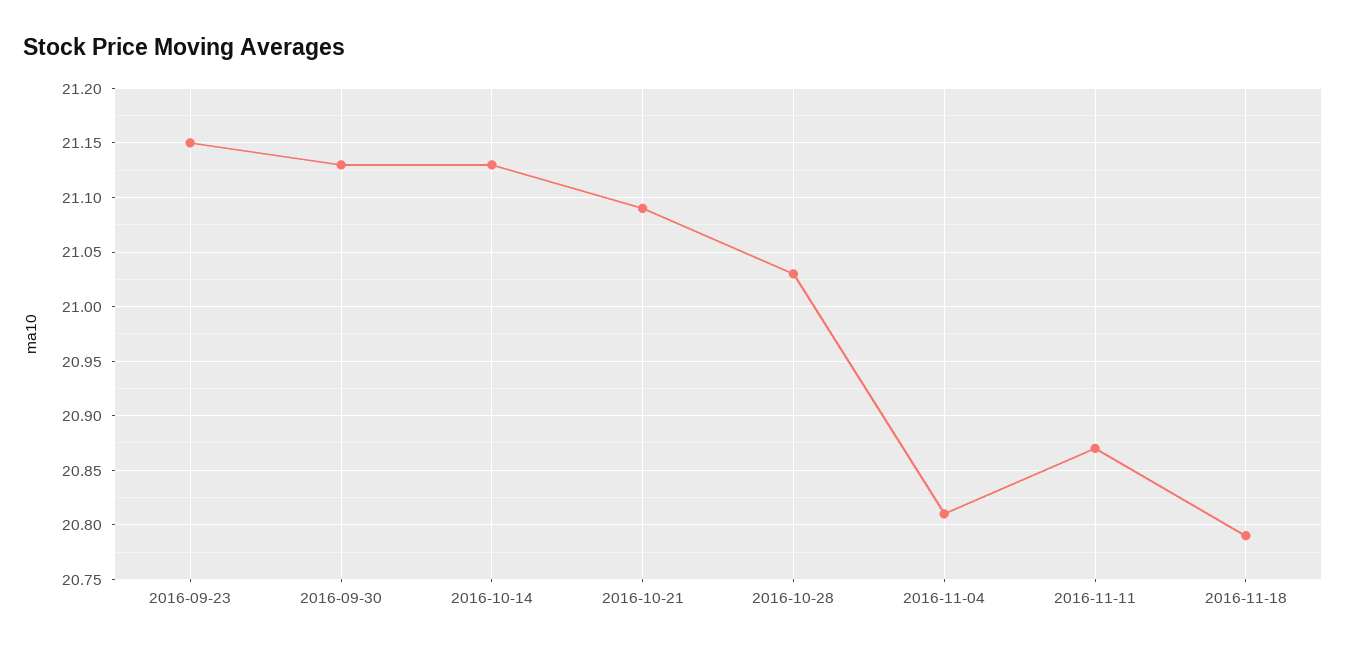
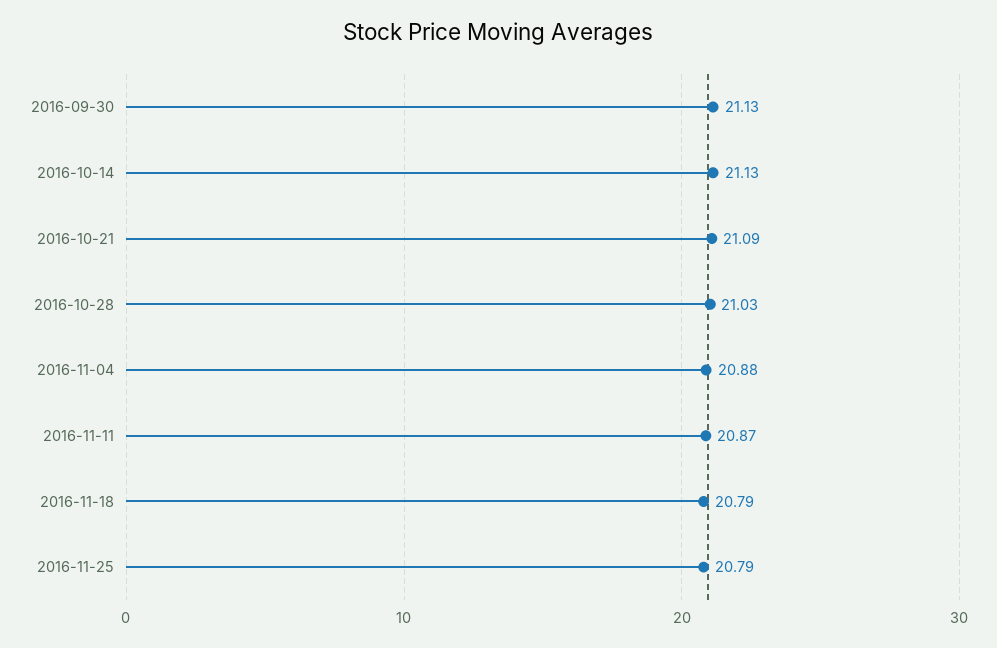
2016-09-23: 21.15 -> none
2016-11-04: 20.81 -> 20.88
2016-11-25: none -> 20.79

